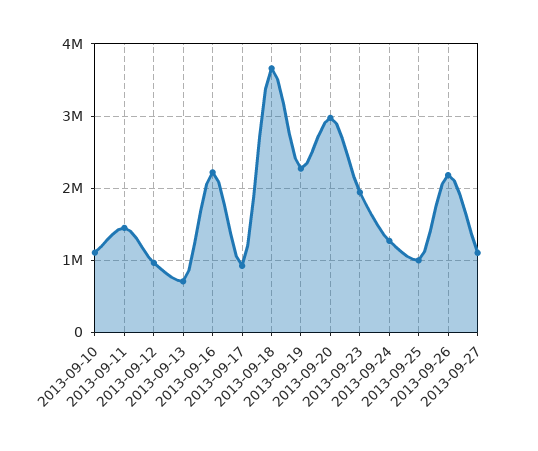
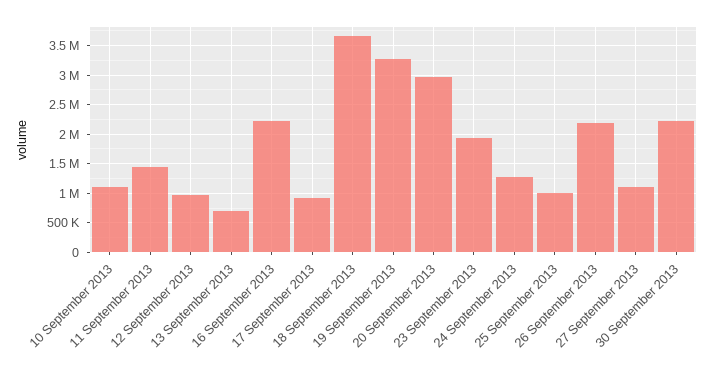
2013-09-19: 2300000 -> 3250000
30 September 2013: none -> 2250000

